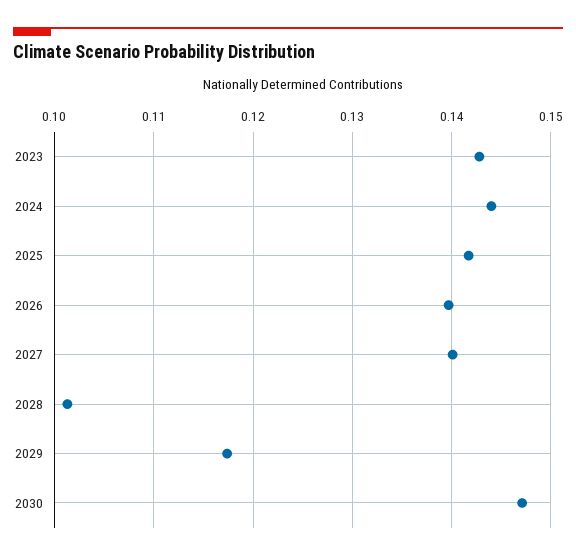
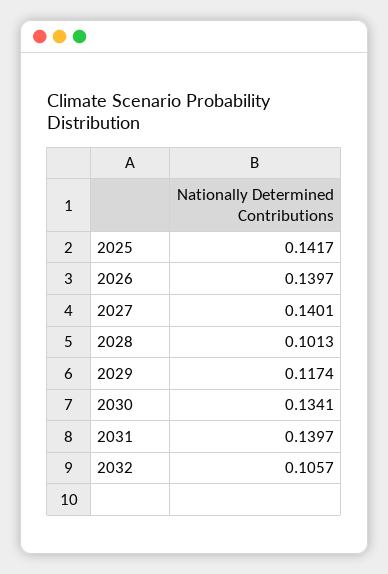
2023: 0.143 -> none
2024: 0.144 -> none
2030: 0.147 -> 0.1341
2031: none -> 0.1397
2032: none -> 0.1057

